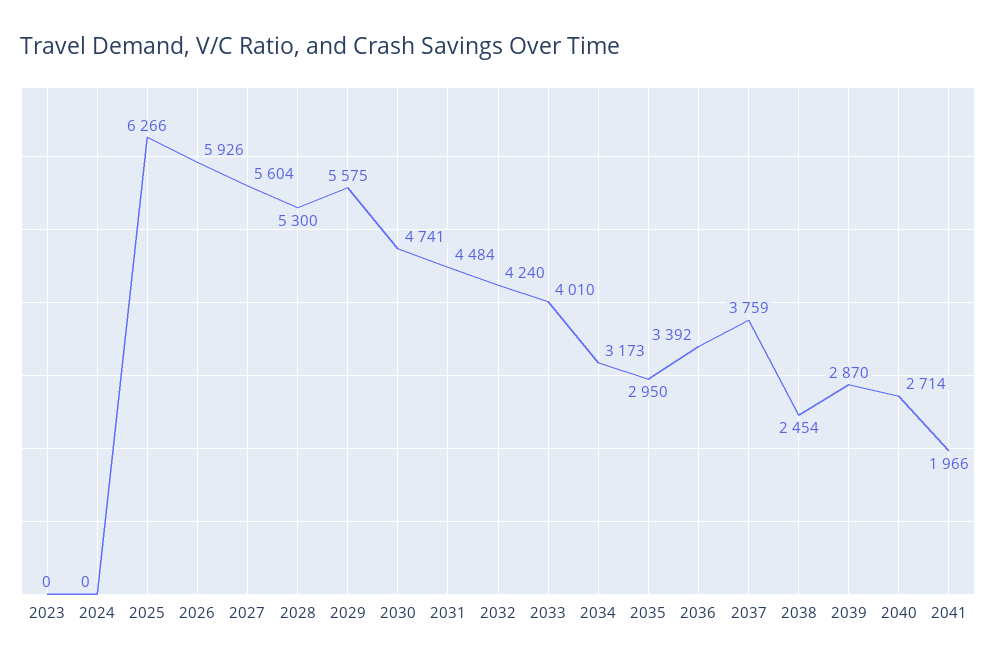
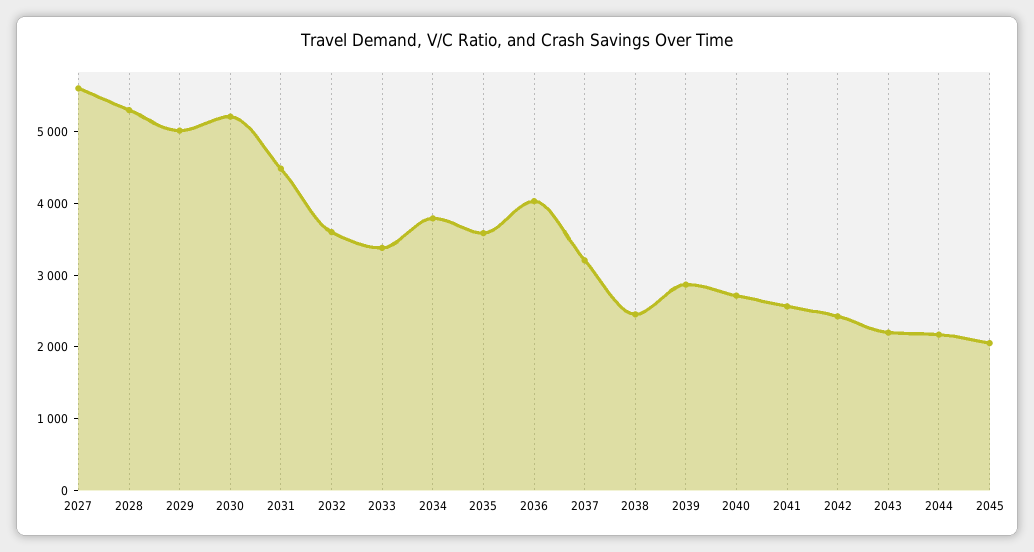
2023: 0 -> none
2024: 0 -> none
2025: 6266 -> none
2026: 5926 -> none
2029: 5575 -> 5000
2030: 4741 -> 5200
2032: 4240 -> 3600
2033: 4010 -> 3400
2034: 3173 -> 3800
2035: 2950 -> 3600
2036: 3392 -> 4000
2037: 3759 -> 3200
2041: 1966 -> 2600
2042: none -> 2400
2043: none -> 2200
2044: none -> 2200
2045: none -> 2000

